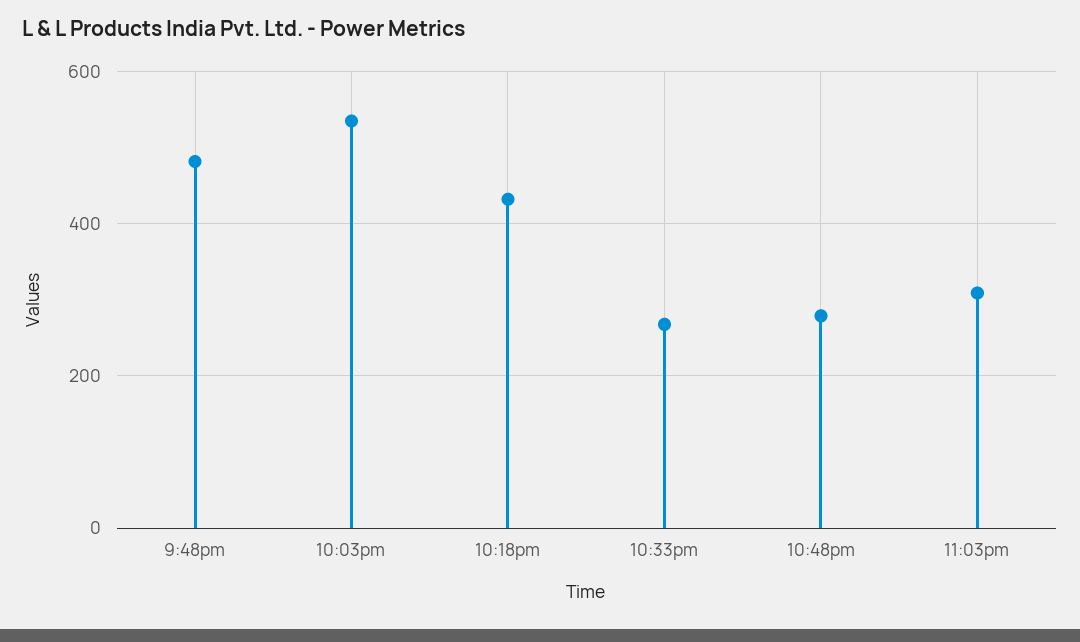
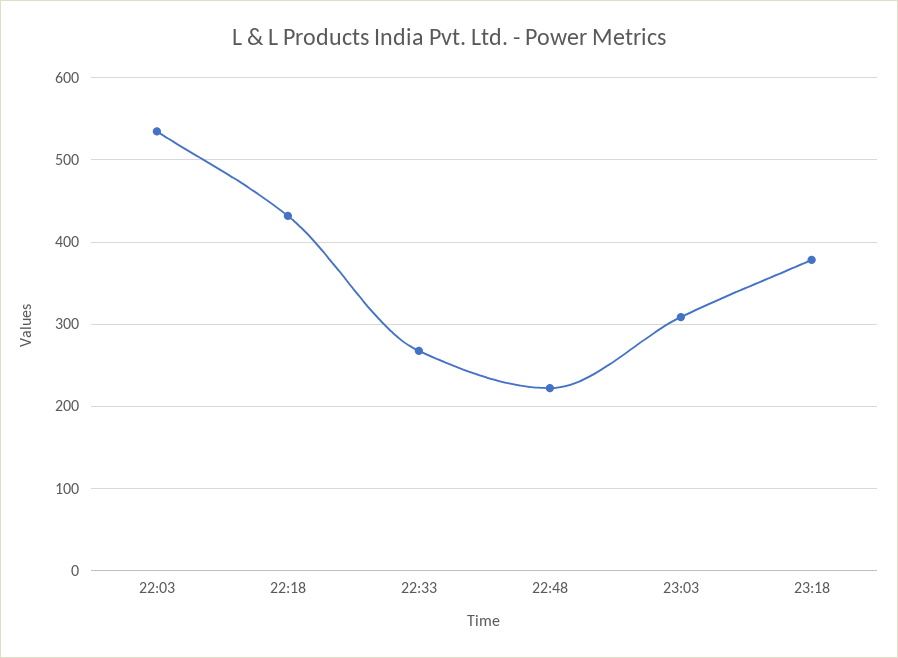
9:48pm: 480 -> none
10:48pm: 280 -> 220
23:18: none -> 380

